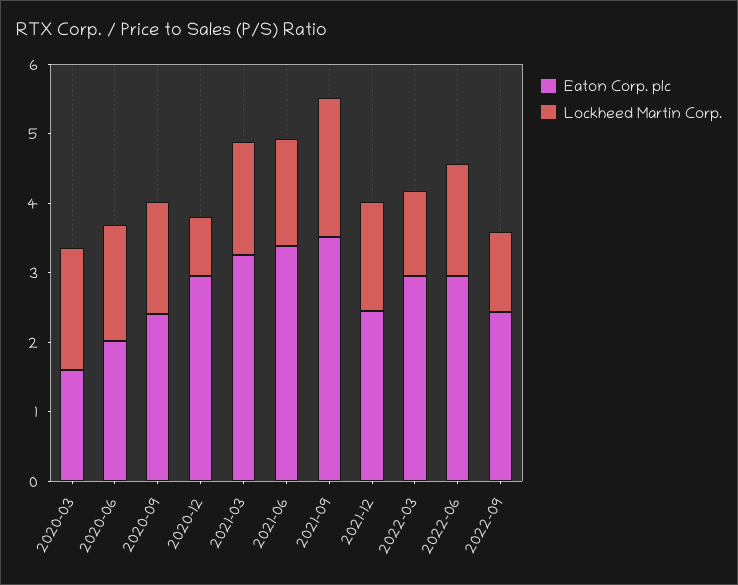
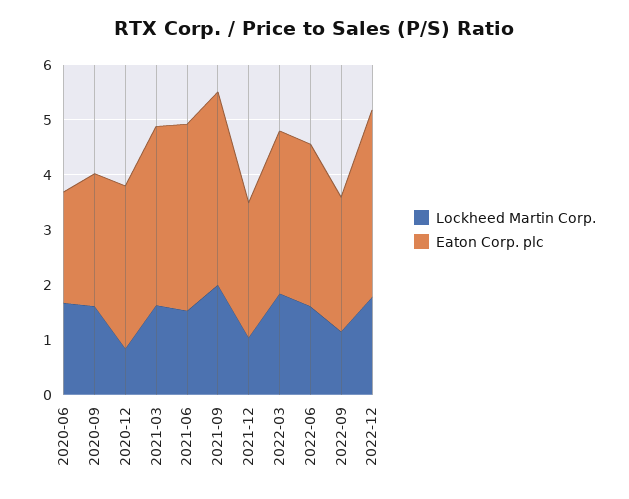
Eaton Corp. plc, 2020-03: 1.6 -> none
Lockheed Martin Corp., 2020-03: 1.8 -> none
Lockheed Martin Corp., 2021-12: 1.6 -> 1
Lockheed Martin Corp., 2022-03: 1.2 -> 1.8
Lockheed Martin Corp., 2022-12: none -> 1.8
Eaton Corp. plc, 2022-12: none -> 3.4

